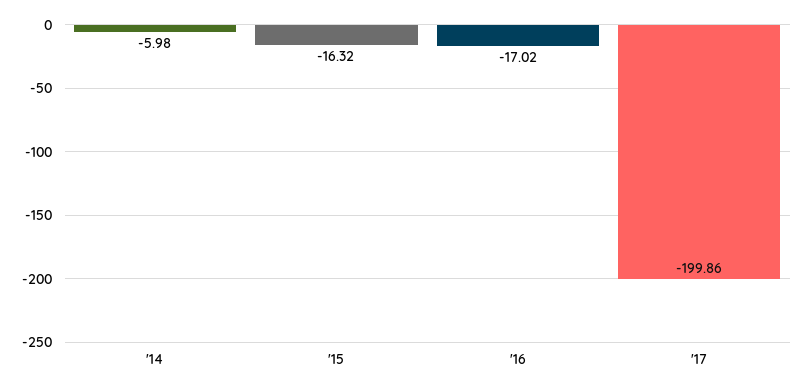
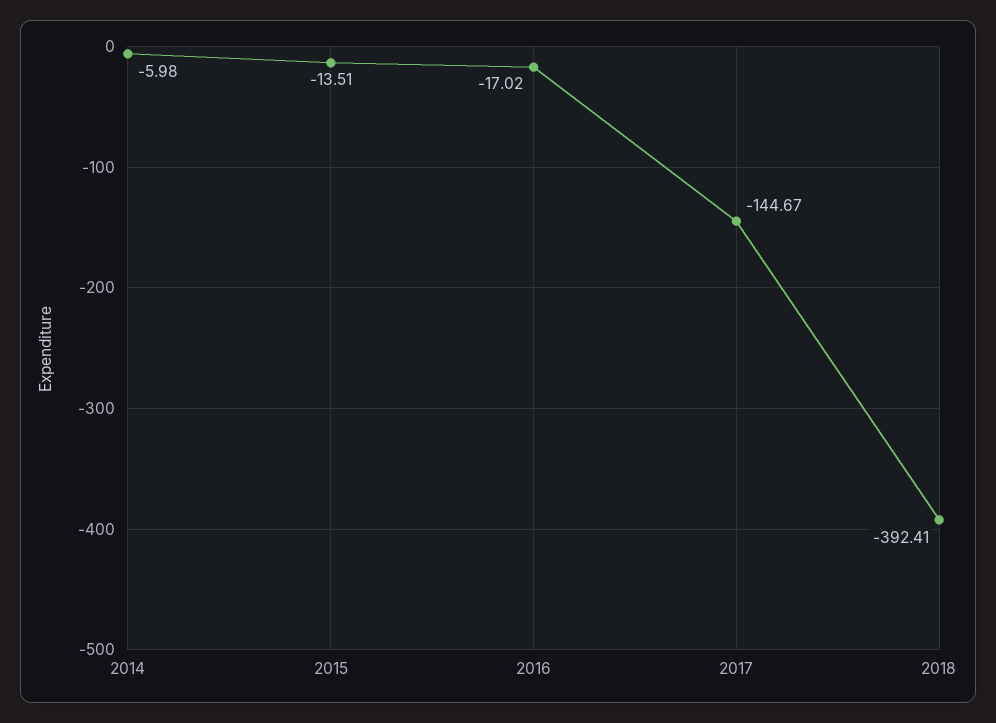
'15: -16.32 -> -13.51
'17: -199.86 -> -144.67
2018: none -> -392.41

